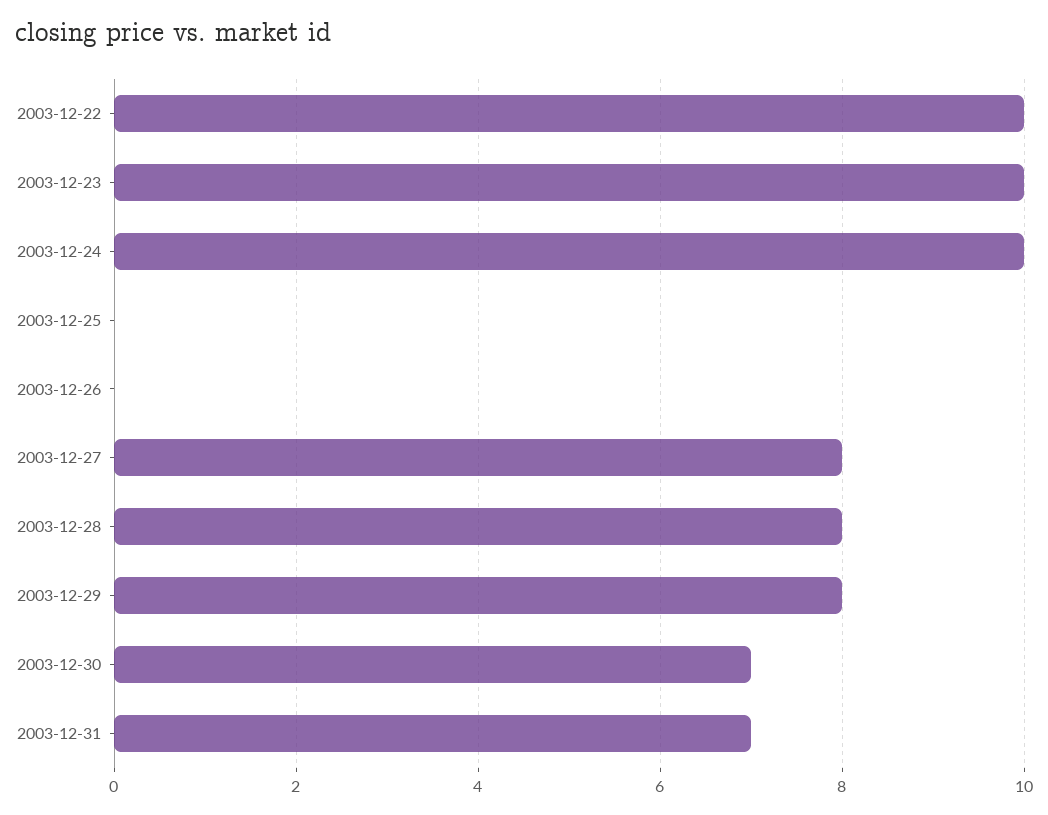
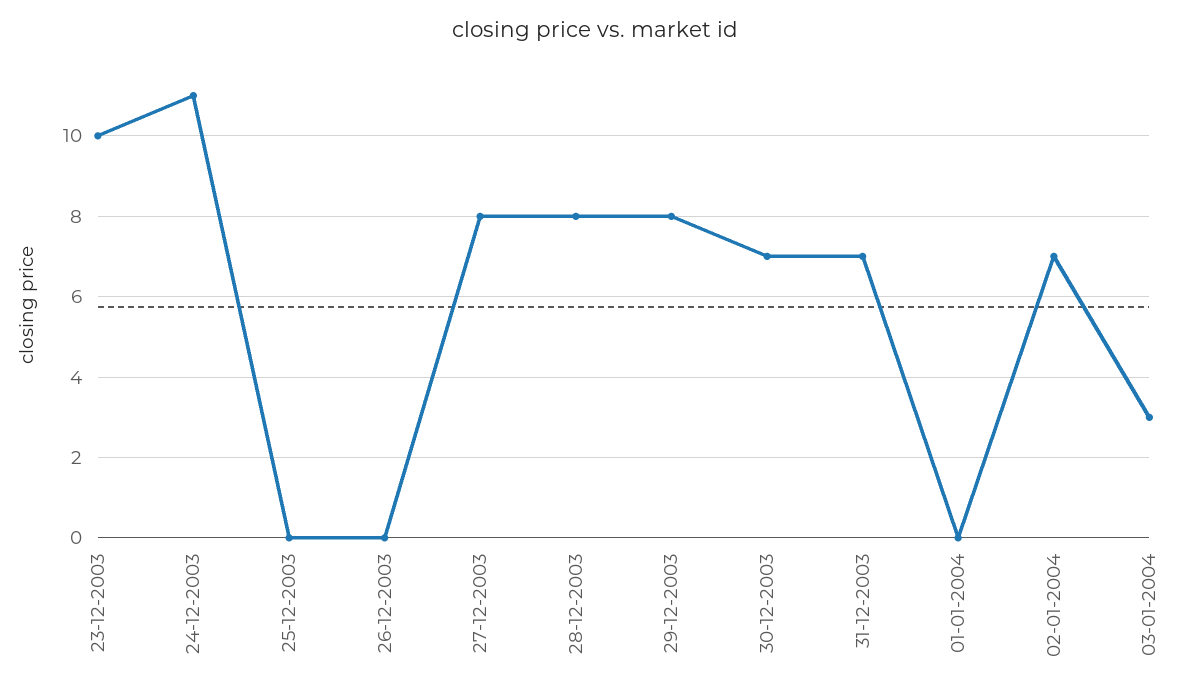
2003-12-22: 10 -> none
2003-12-24: 10 -> 11
01-01-2004: none -> 0
02-01-2004: none -> 7
03-01-2004: none -> 3

